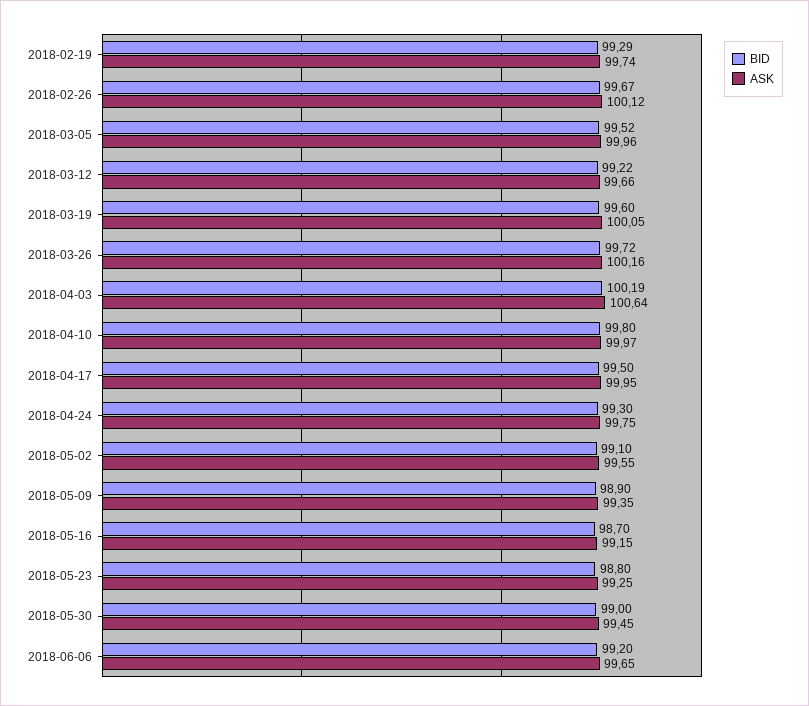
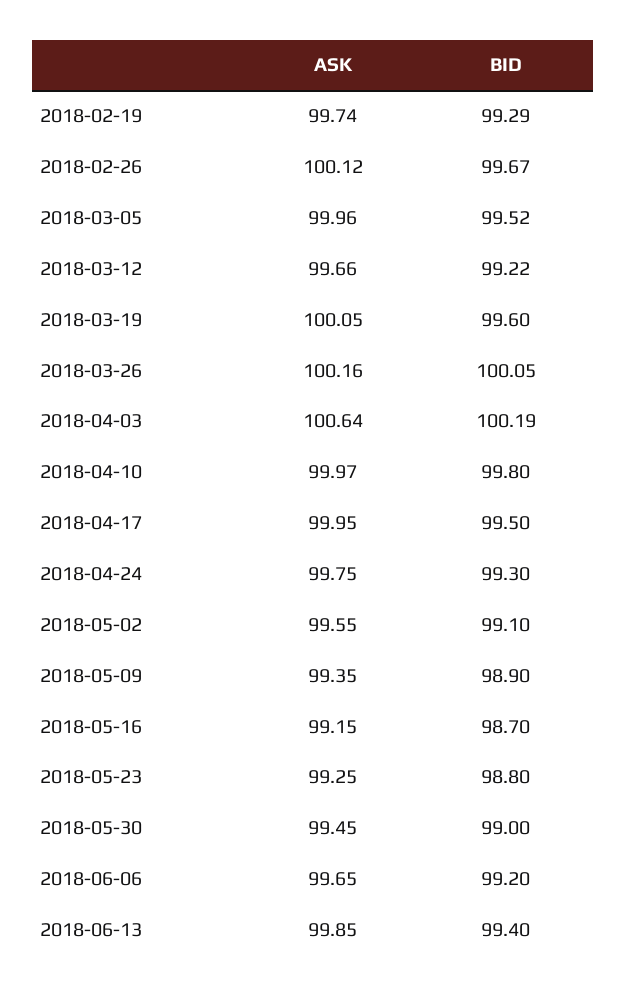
BID, 2018-03-26: 99.72 -> 100.05
ASK, 2018-06-13: none -> 99.85
BID, 2018-06-13: none -> 99.4

